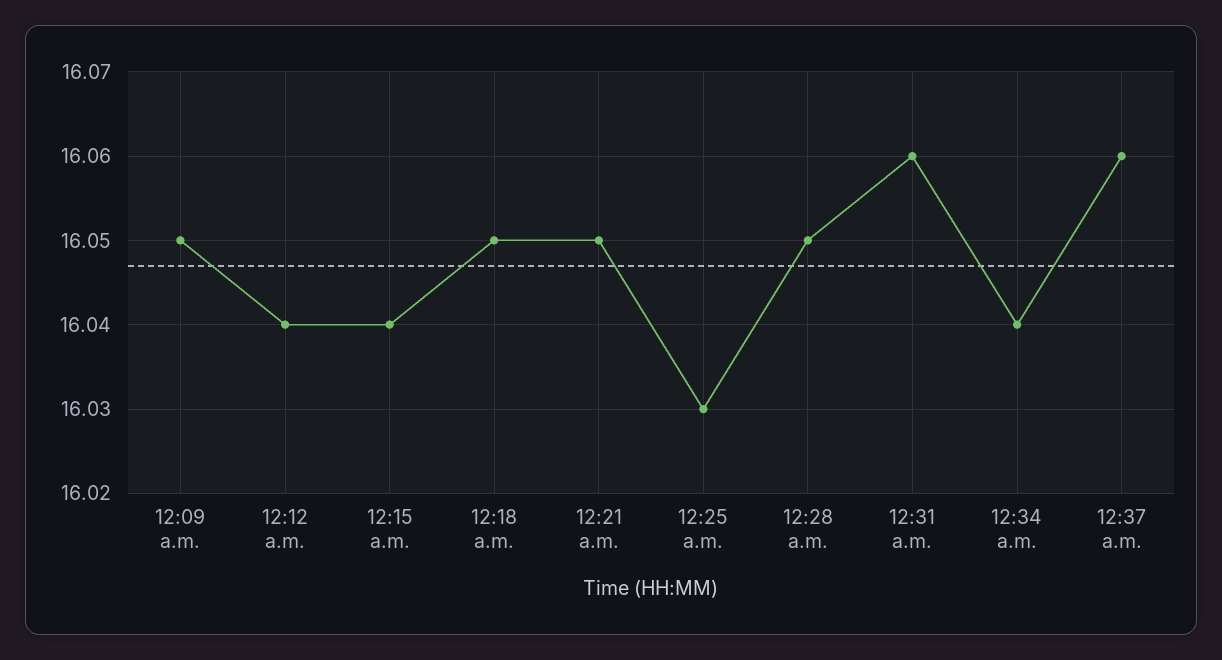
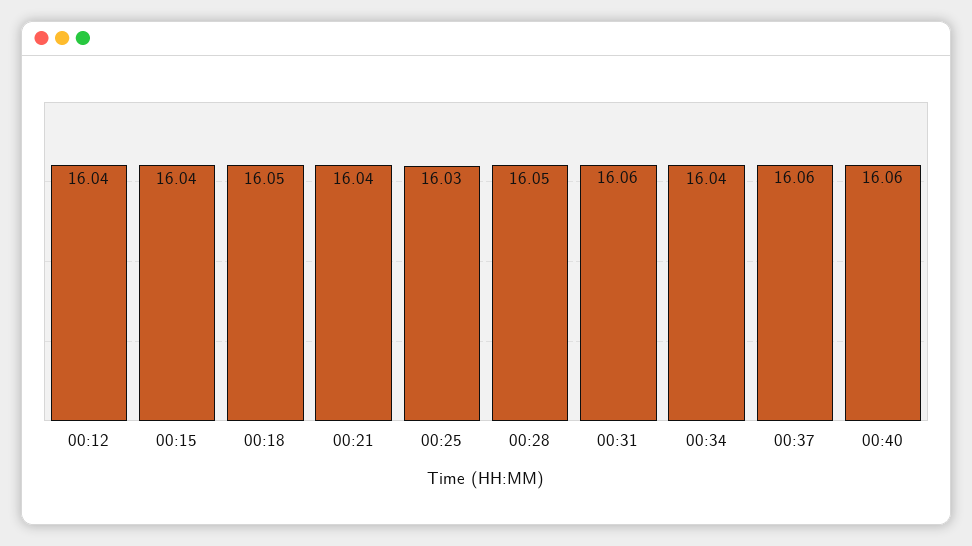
12:09 a.m.: 16.05 -> none
12:21 a.m.: 16.05 -> 16.04
00:40: none -> 16.06

